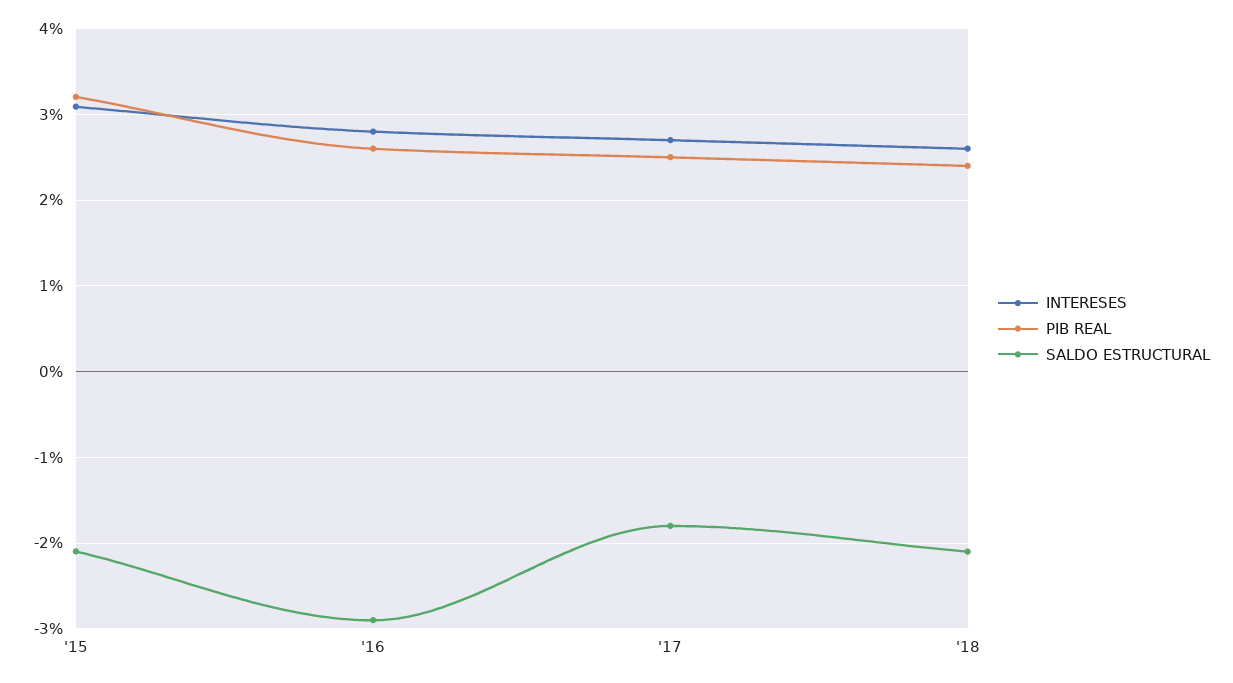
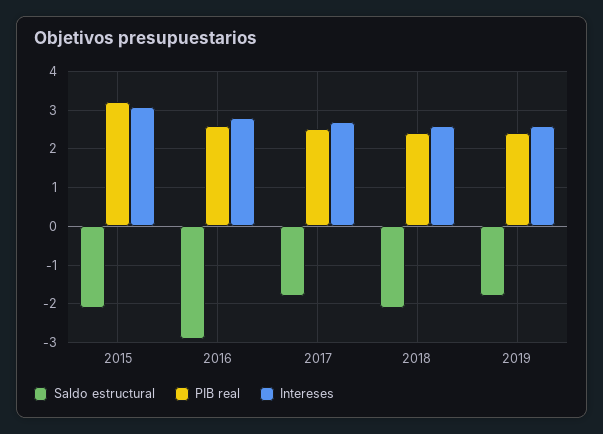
SALDO ESTRUCTURAL, 2019: none -> -1.8
PIB REAL, 2019: none -> 2.4
INTERESES, 2019: none -> 2.6

